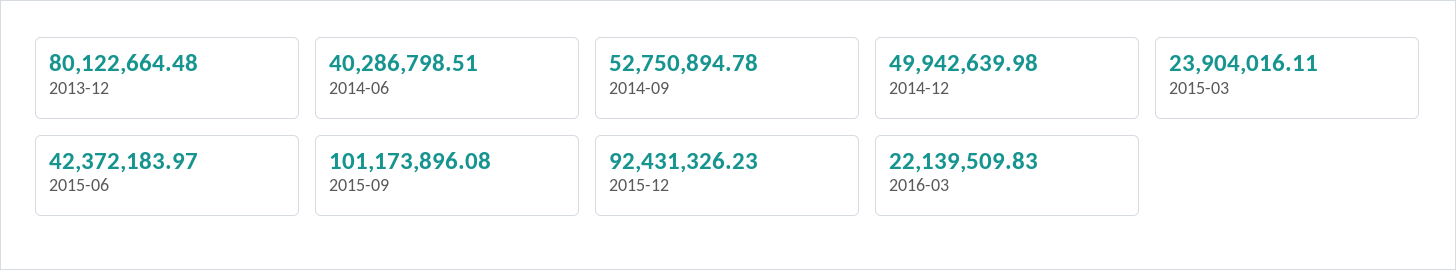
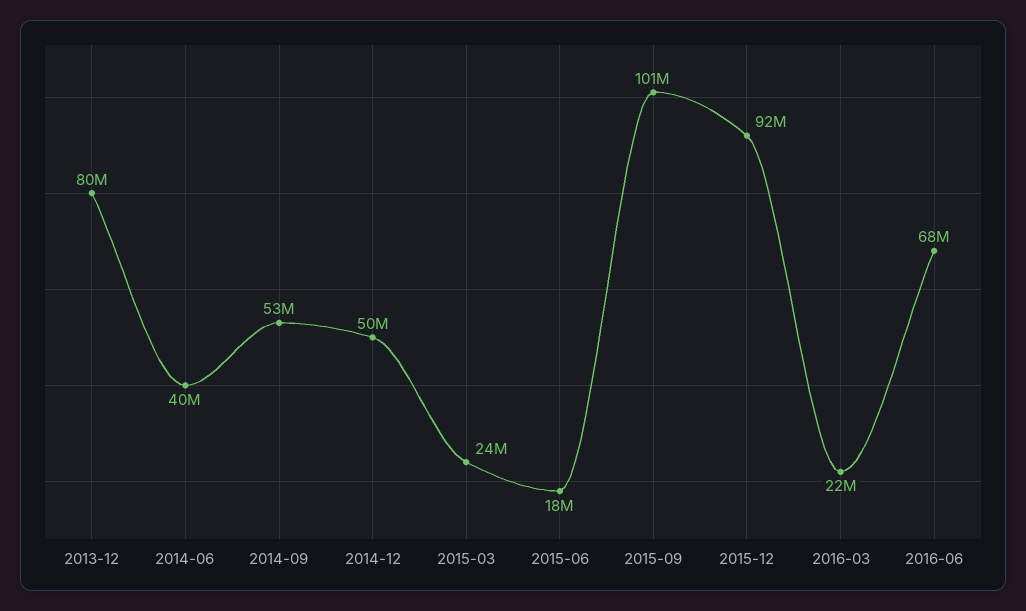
2015-06: 42372183.97 -> 18000000
2016-06: none -> 68000000

